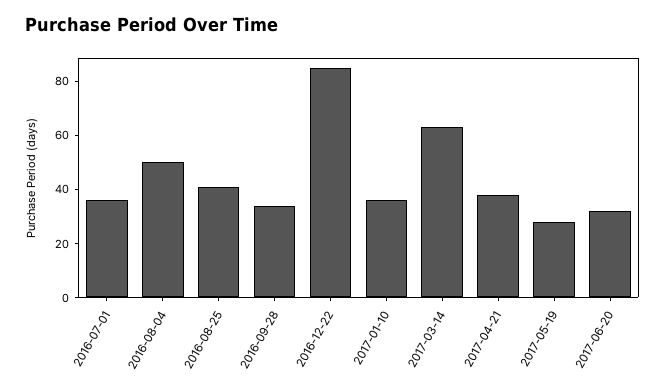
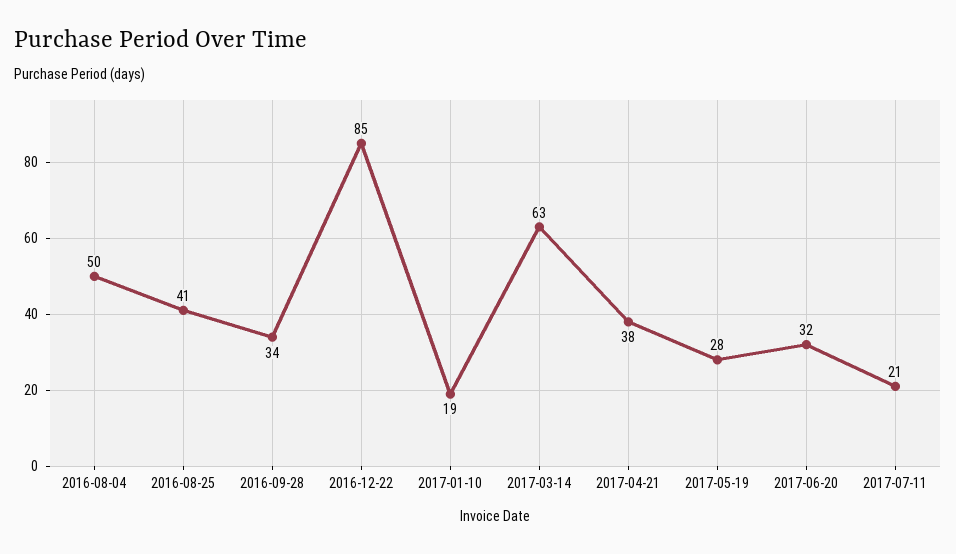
2016-07-01: 35 -> none
2017-01-10: 35 -> 19
2017-07-11: none -> 21

